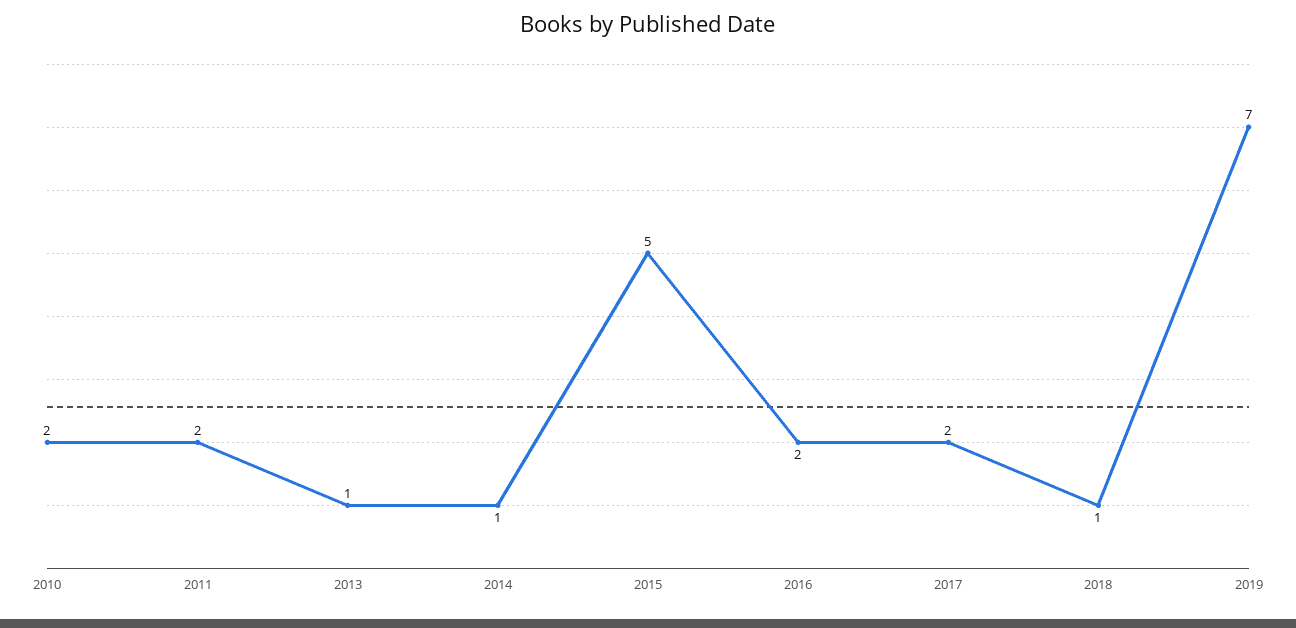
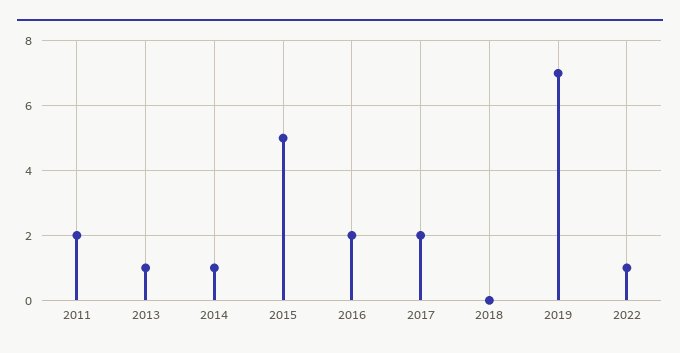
2010: 2 -> none
2018: 1 -> 0
2022: none -> 1

